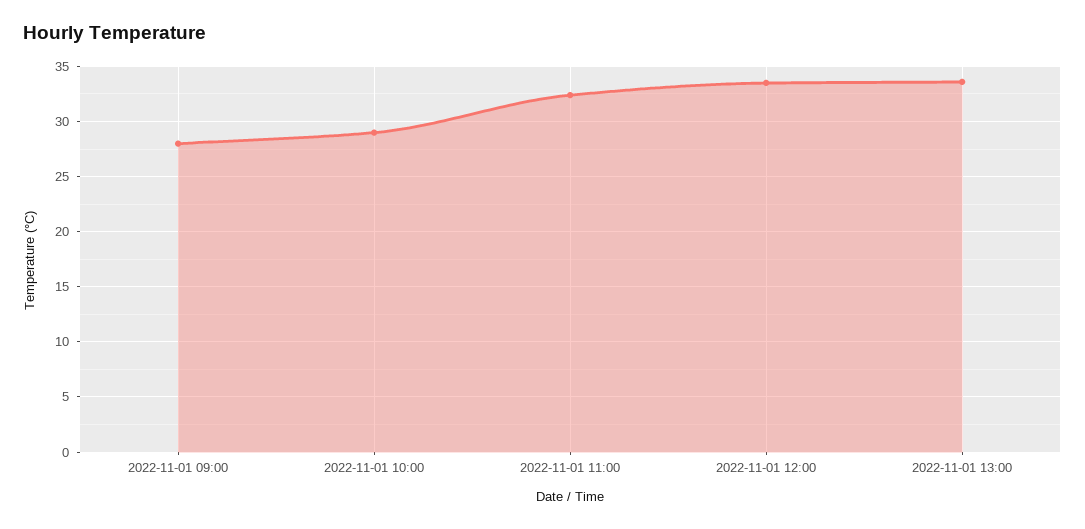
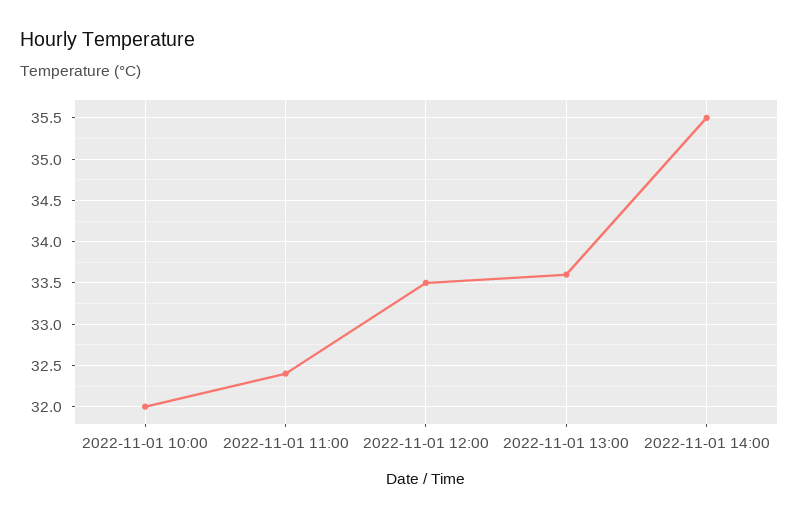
2022-11-01 09:00: 28 -> none
2022-11-01 10:00: 29 -> 32
2022-11-01 14:00: none -> 35.5

